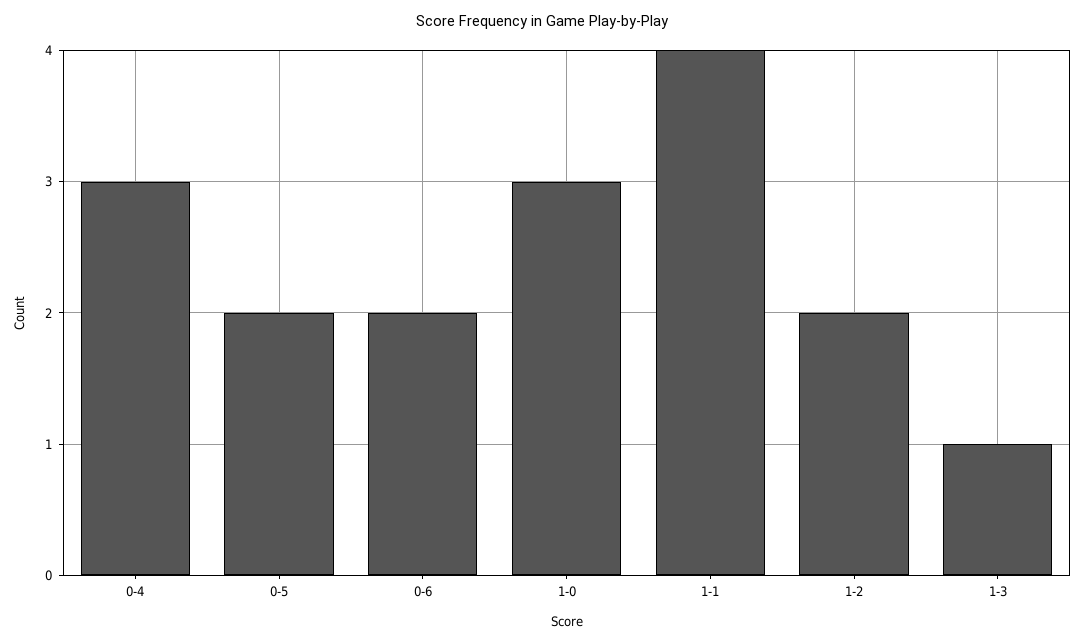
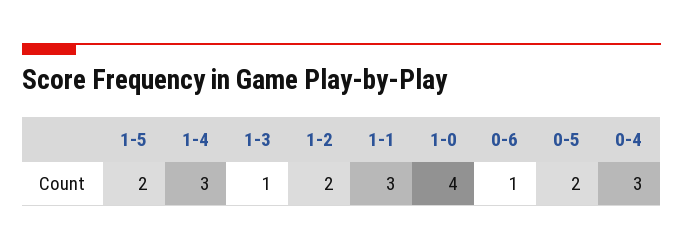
0-6: 2 -> 1
1-0: 3 -> 4
1-1: 4 -> 3
1-5: none -> 2
1-4: none -> 3

